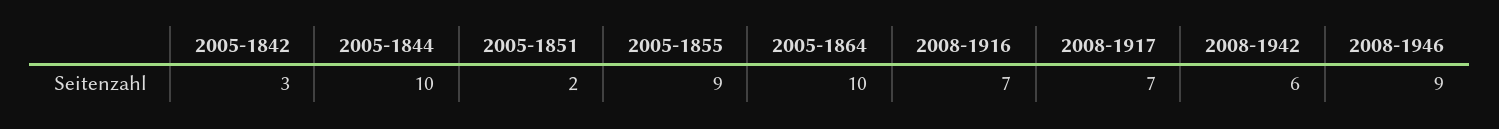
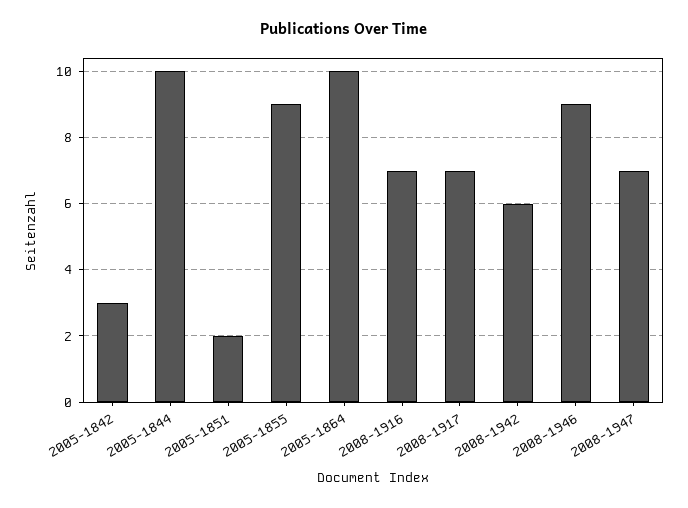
2008-1947: none -> 7

